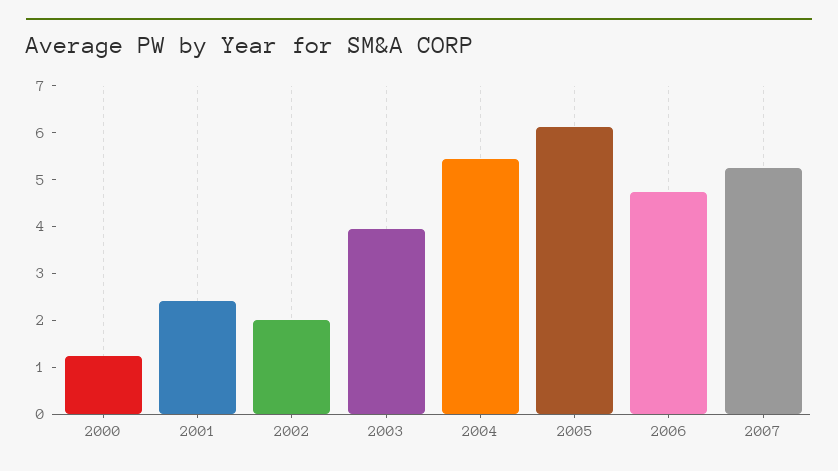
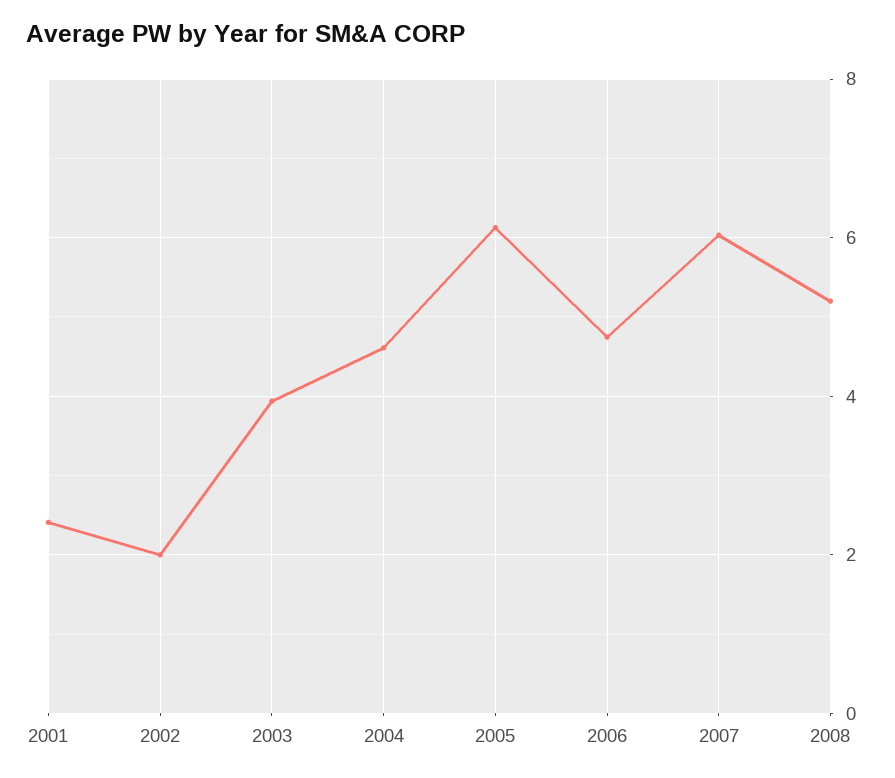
2000: 1.2 -> none
2004: 5.4 -> 4.6
2007: 5.2 -> 6
2008: none -> 5.2

